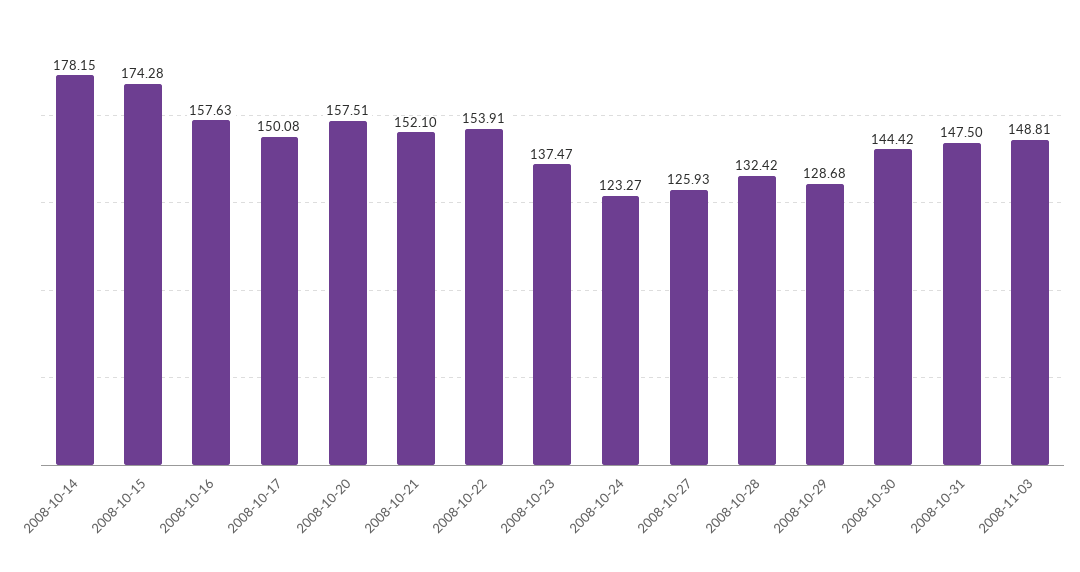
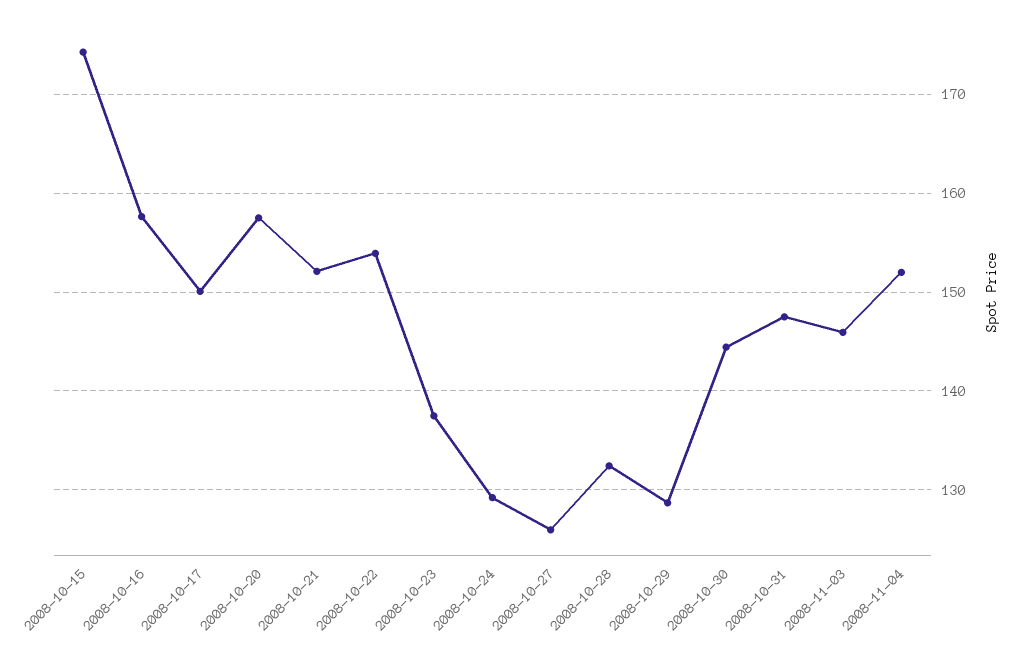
2008-10-14: 178.15 -> none
2008-10-24: 123.27 -> 129
2008-11-03: 148.81 -> 146
2008-11-04: none -> 152

